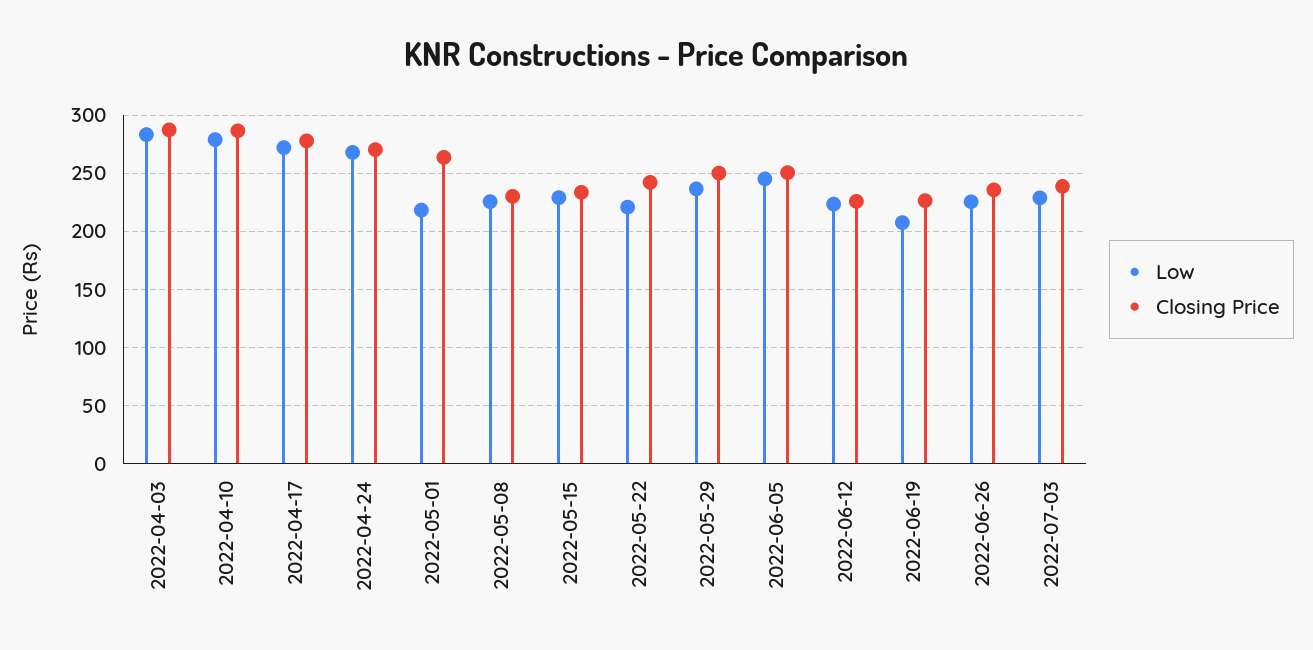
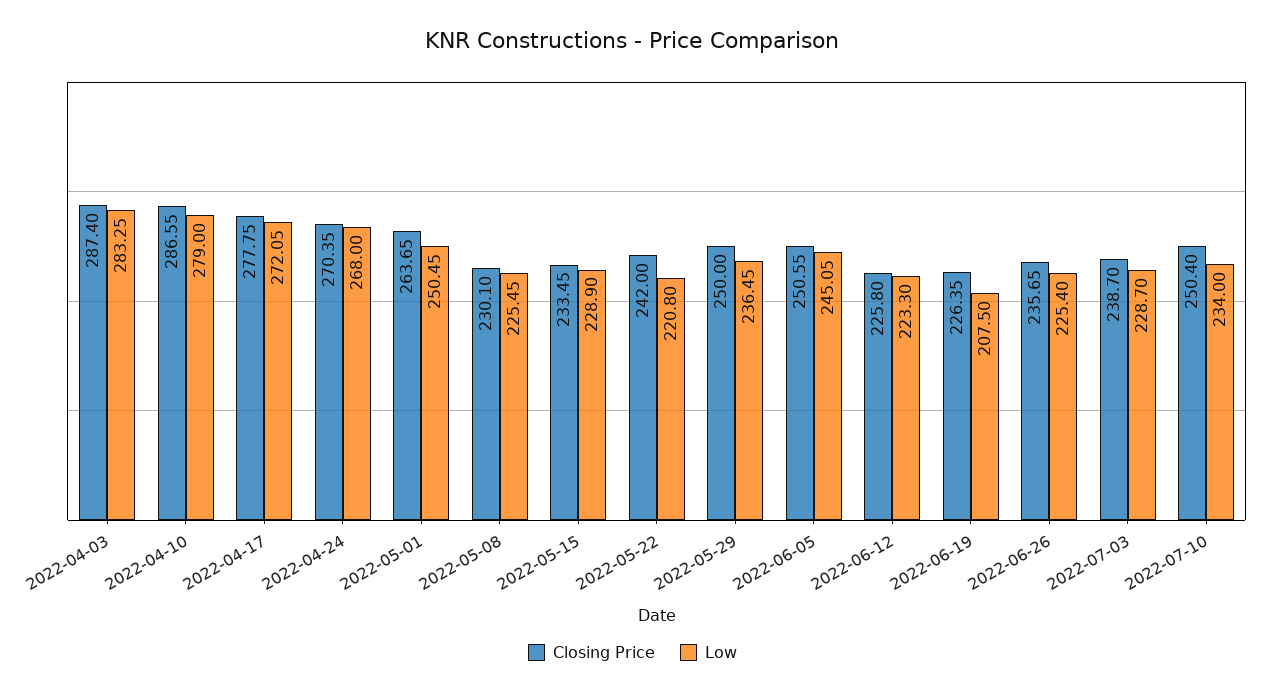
Low, 2022-05-01: 220 -> 250.45
Closing Price, 2022-07-10: none -> 250.4
Low, 2022-07-10: none -> 234

